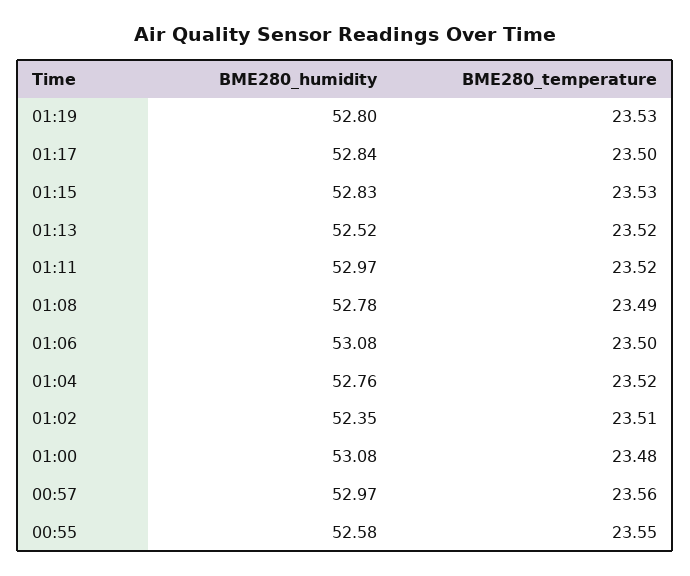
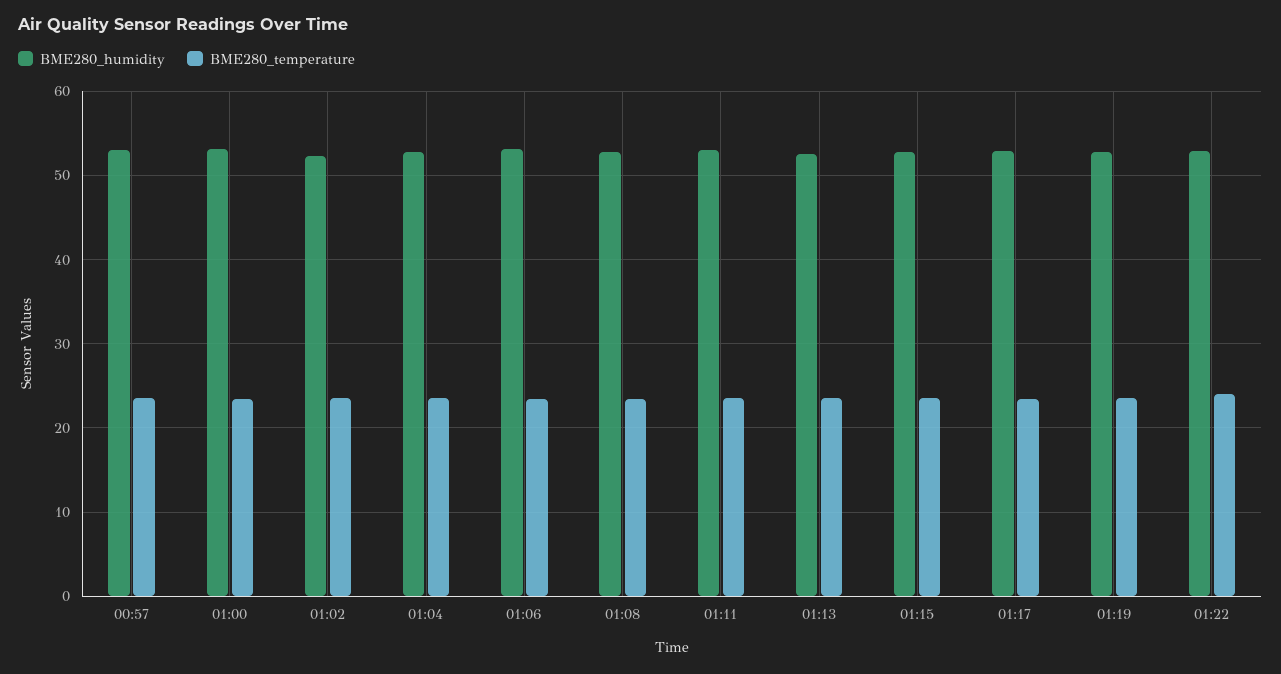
BME280_humidity, 00:55: 52.58 -> none
BME280_temperature, 00:55: 23.55 -> none
BME280_humidity, 01:22: none -> 53
BME280_temperature, 01:22: none -> 24

